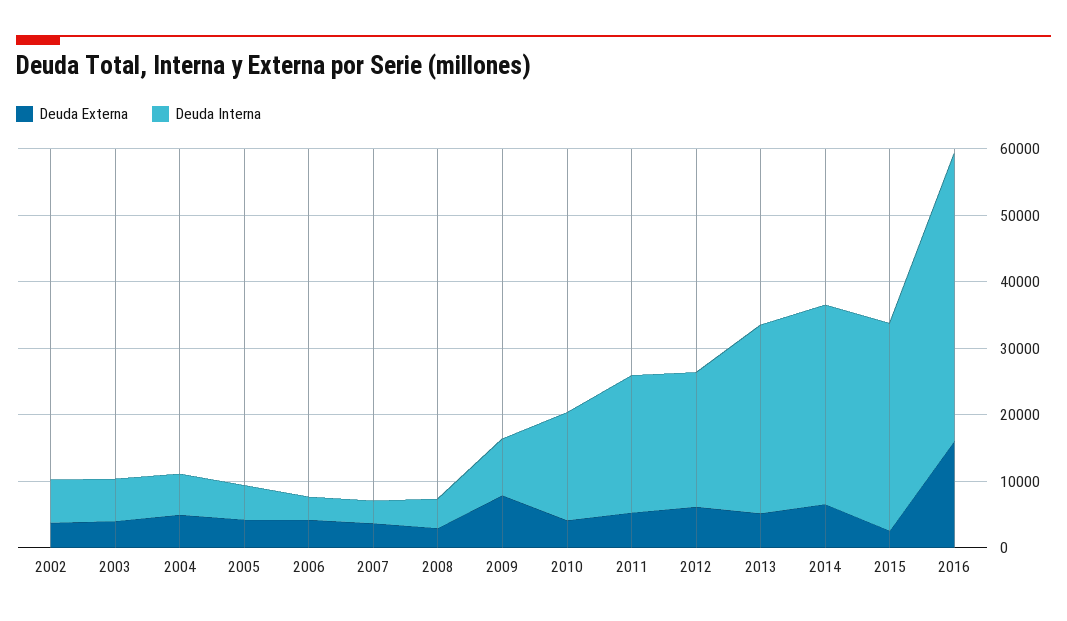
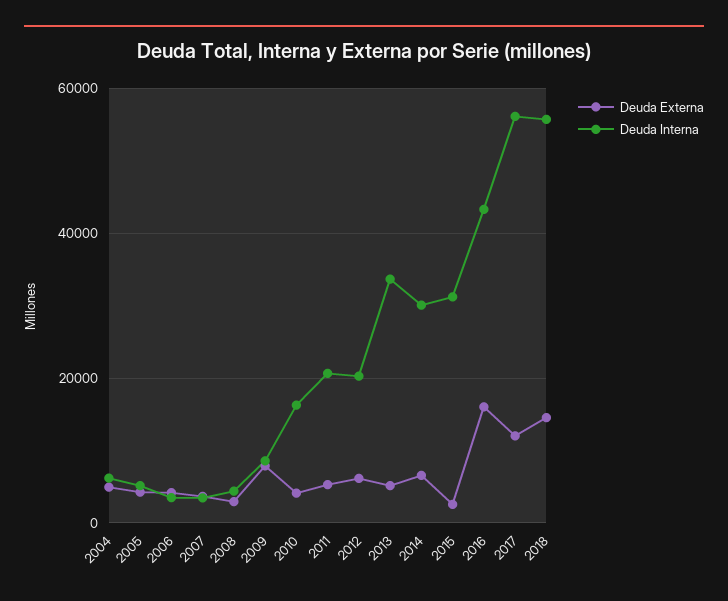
Deuda Externa, 2002: 4000 -> none
Deuda Interna, 2002: 6000 -> none
Deuda Externa, 2003: 4000 -> none
Deuda Interna, 2003: 6000 -> none
Deuda Interna, 2013: 28000 -> 34000
Deuda Externa, 2017: none -> 12000
Deuda Interna, 2017: none -> 56000
Deuda Externa, 2018: none -> 14000
Deuda Interna, 2018: none -> 56000

